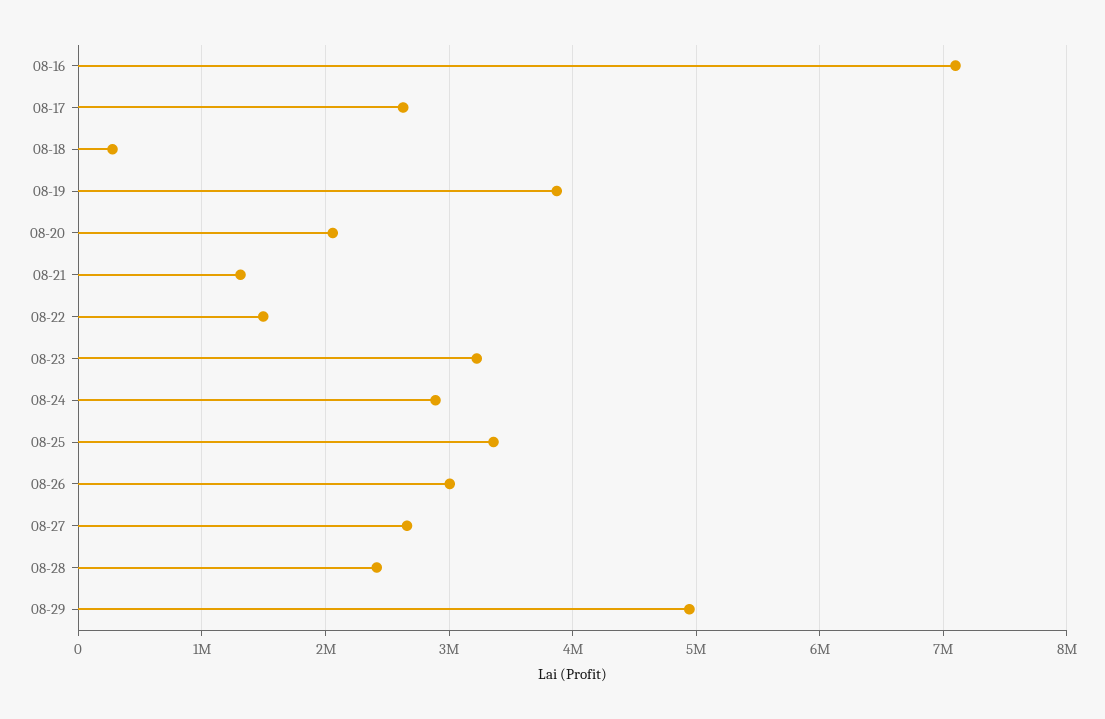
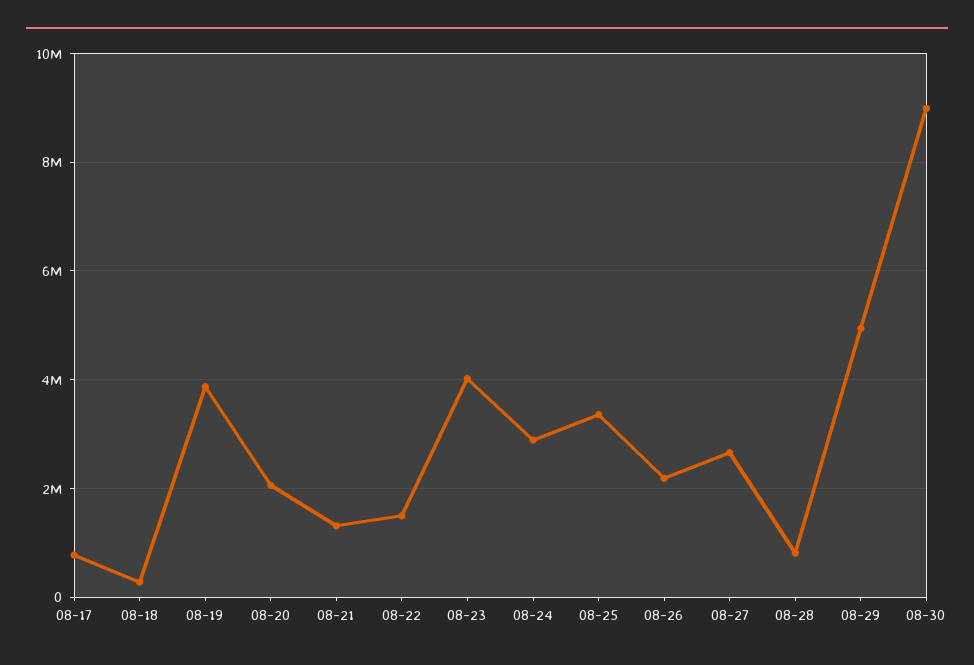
08-16: 7100000 -> none
08-17: 2600000 -> 800000
08-23: 3200000 -> 4000000
08-26: 3000000 -> 2200000
08-28: 2400000 -> 800000
08-30: none -> 9000000

